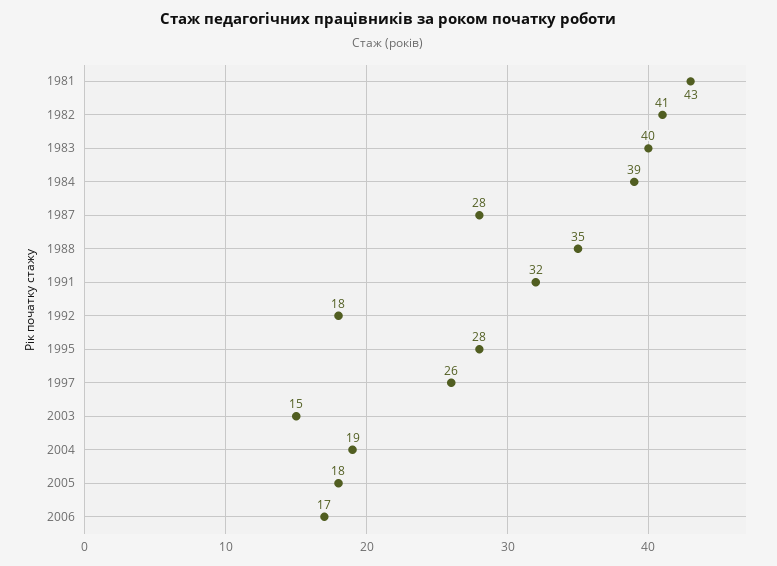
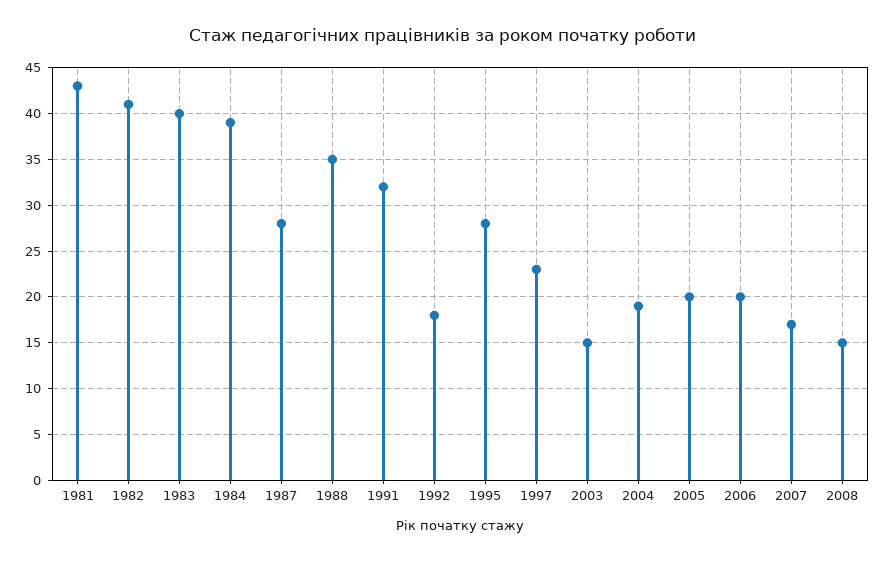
1997: 26 -> 23
2005: 18 -> 20
2006: 17 -> 20
2007: none -> 17
2008: none -> 15

